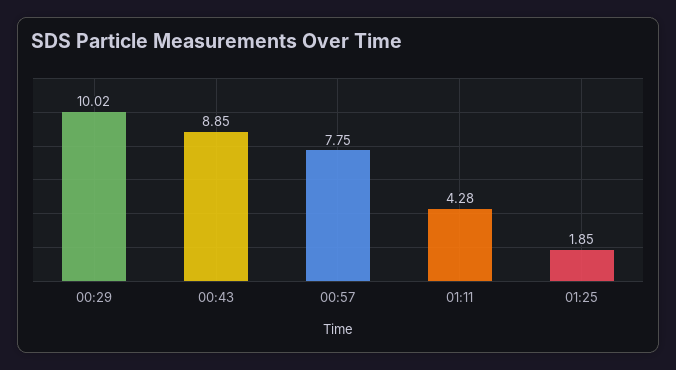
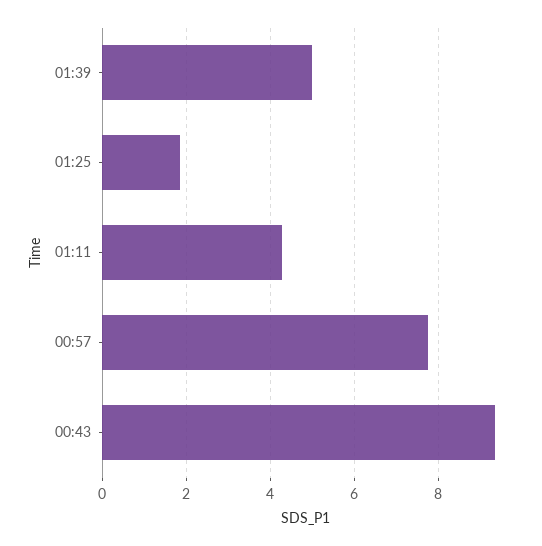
00:29: 10.02 -> none
00:43: 8.85 -> 9.4
01:39: none -> 5

